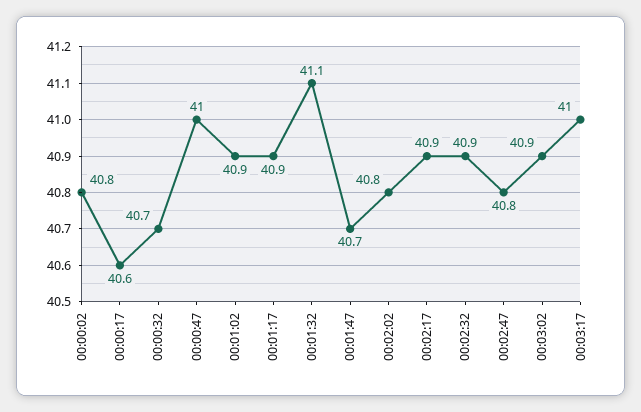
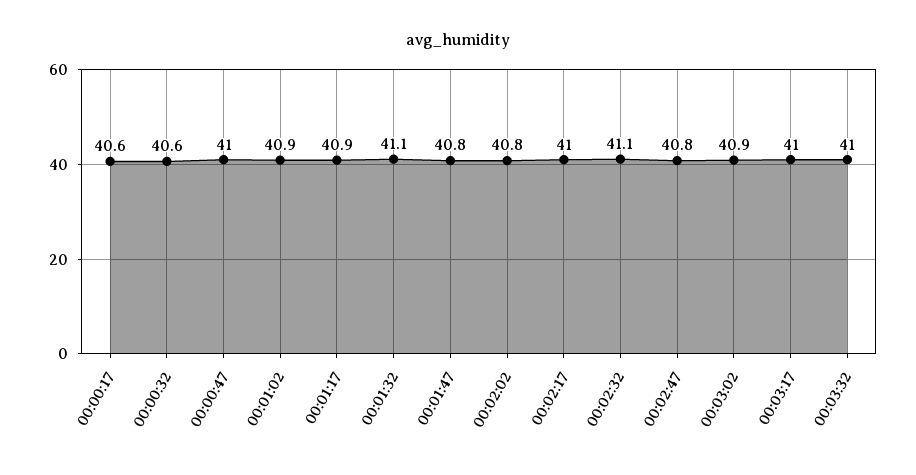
00:00:02: 40.8 -> none
00:00:32: 40.7 -> 40.6
00:01:47: 40.7 -> 40.8
00:02:17: 40.9 -> 41
00:02:32: 40.9 -> 41.1
00:03:32: none -> 41

